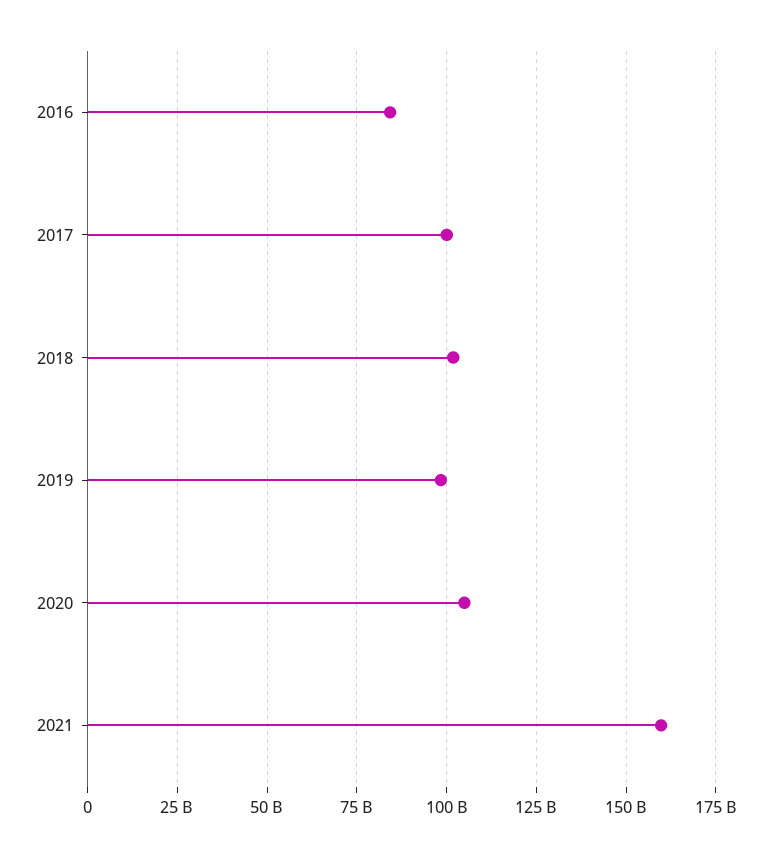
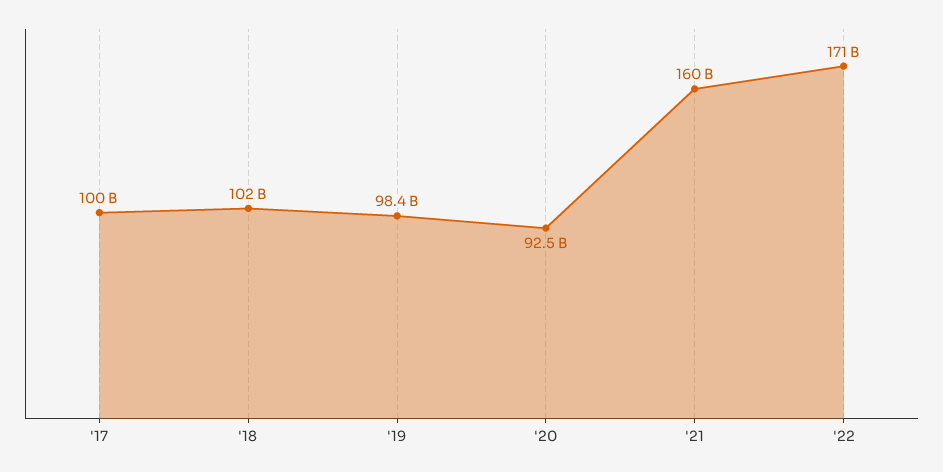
2016: 85000000000 -> none
2020: 105000000000 -> 92500000000
'22: none -> 171000000000

